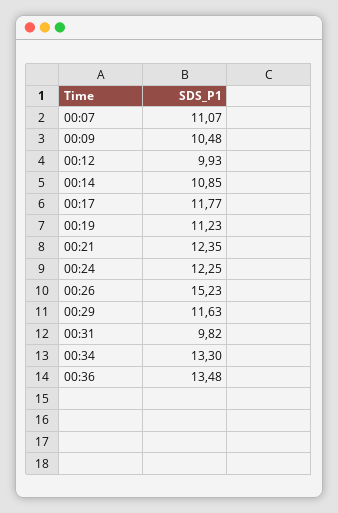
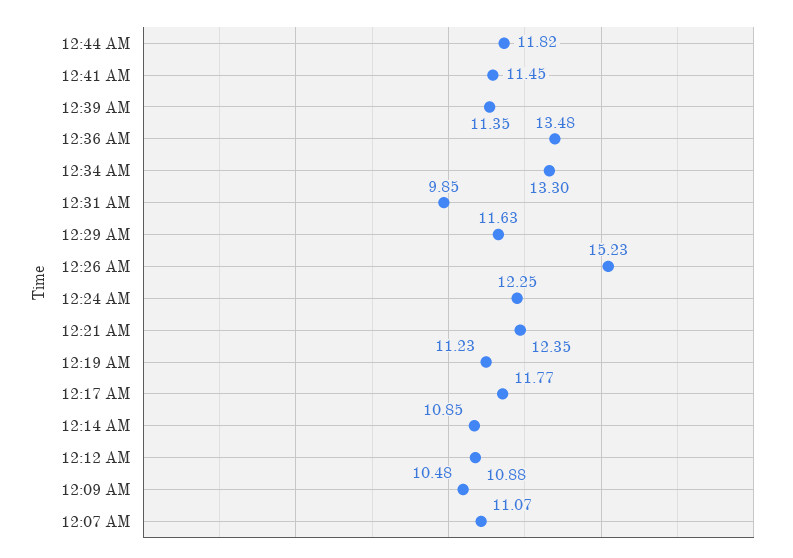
00:12: 9.93 -> 10.88
00:31: 9.82 -> 9.85
12:44 AM: none -> 11.82
12:41 AM: none -> 11.45
12:39 AM: none -> 11.35

